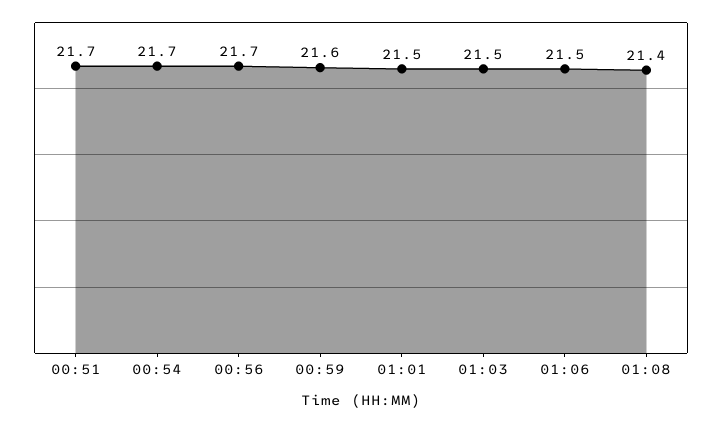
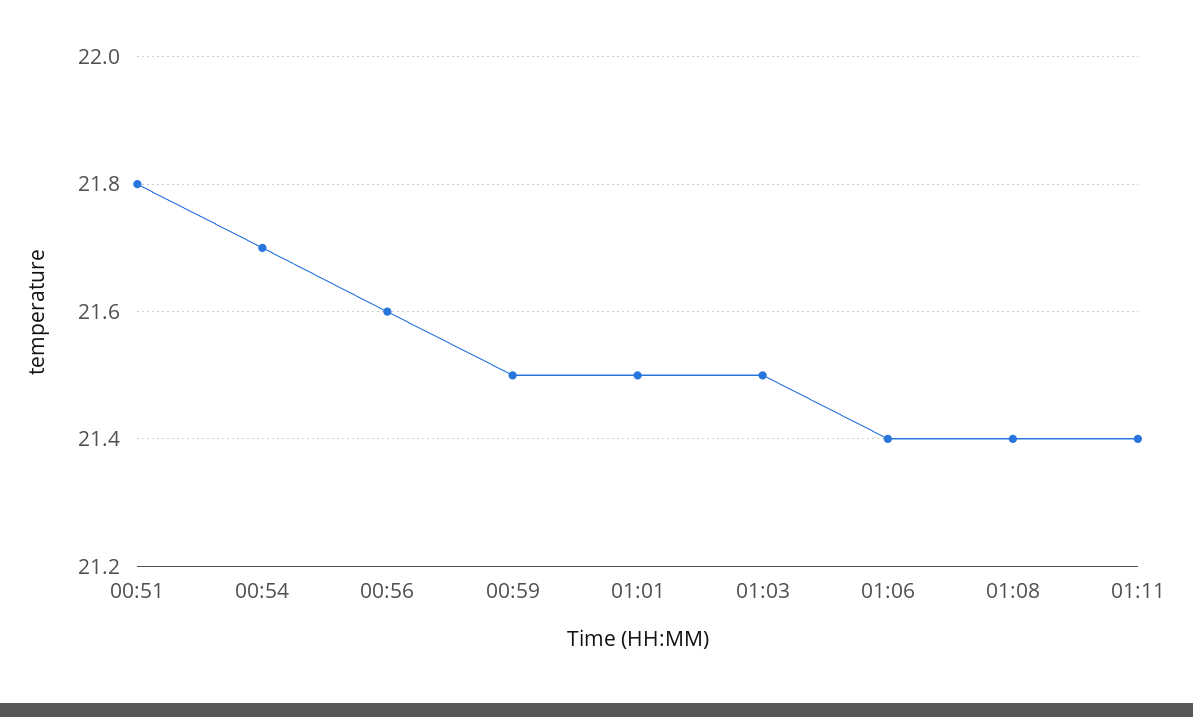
00:51: 21.7 -> 21.8
00:56: 21.7 -> 21.6
00:59: 21.6 -> 21.5
01:06: 21.5 -> 21.4
01:11: none -> 21.4

